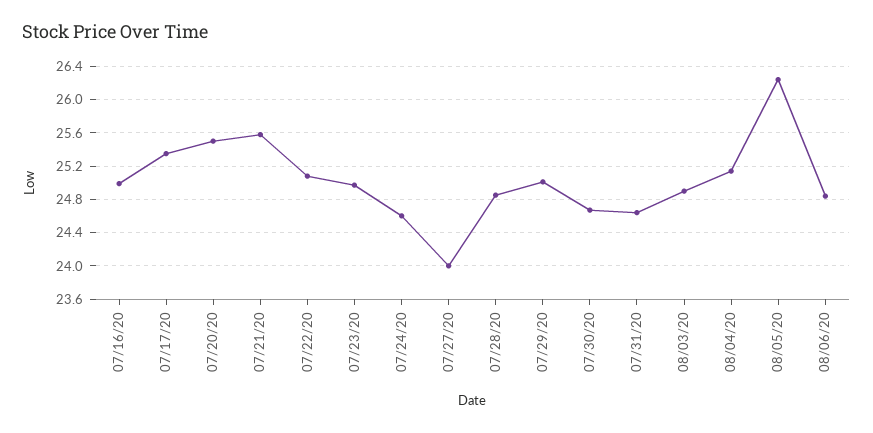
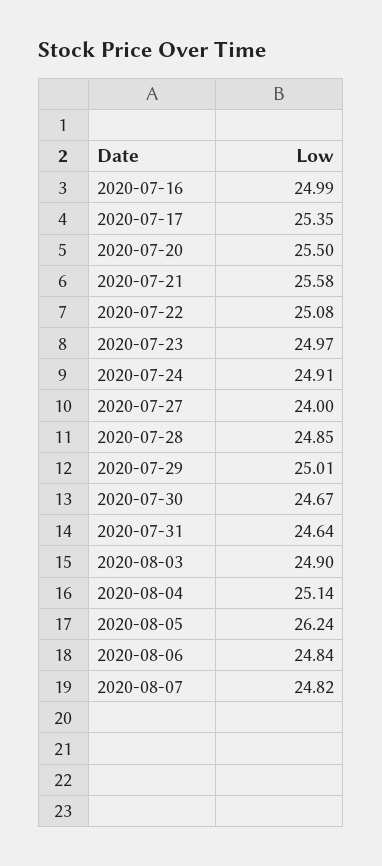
07/24/20: 24.6 -> 24.91
2020-08-07: none -> 24.82

